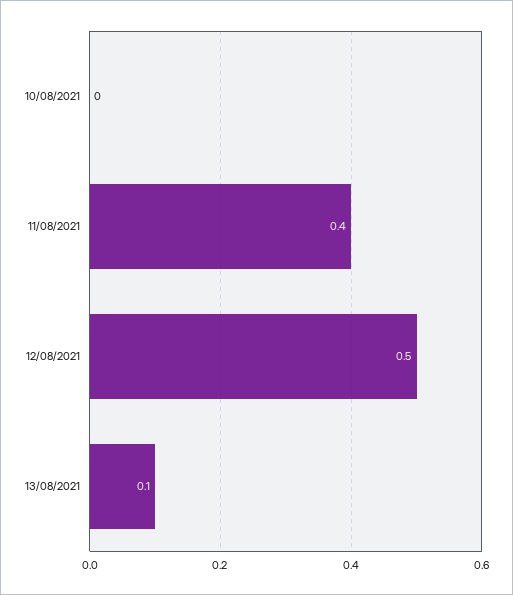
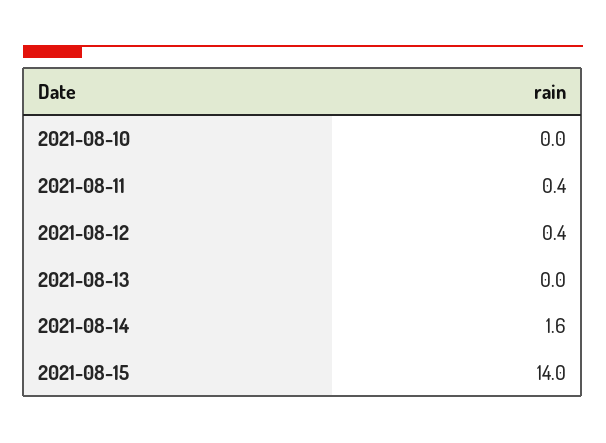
12/08/2021: 0.5 -> 0.4
13/08/2021: 0.1 -> 0
2021-08-14: none -> 1.6
2021-08-15: none -> 14

